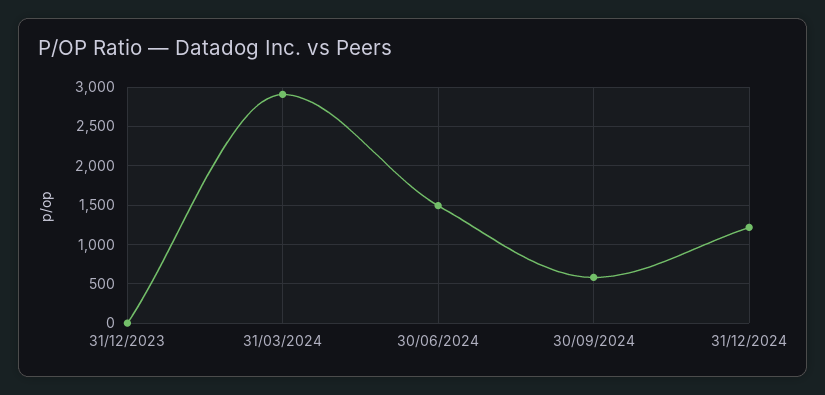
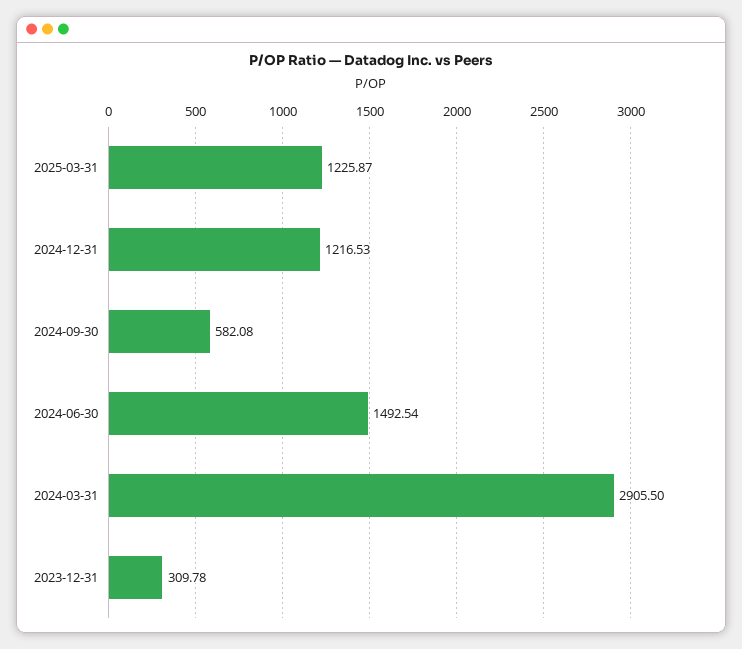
31/12/2023: 0 -> 309.78
2025-03-31: none -> 1225.87

